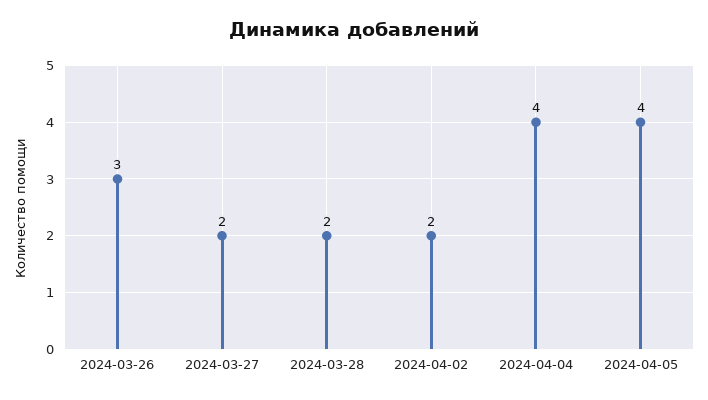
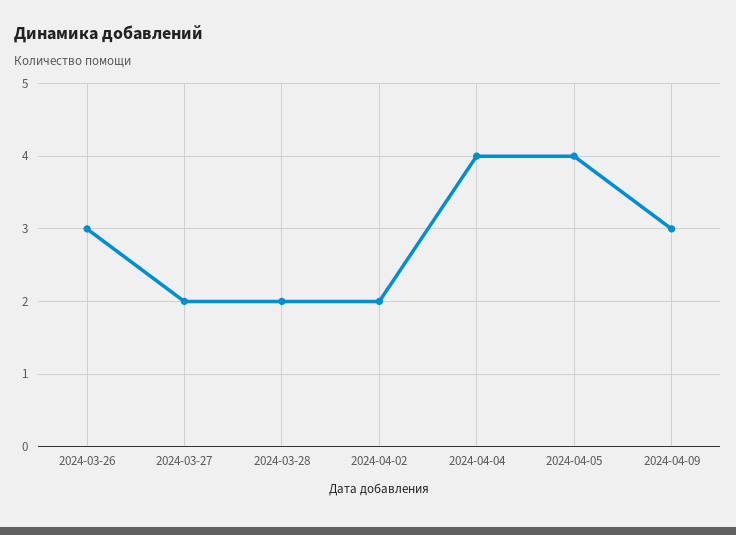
2024-04-09: none -> 3

